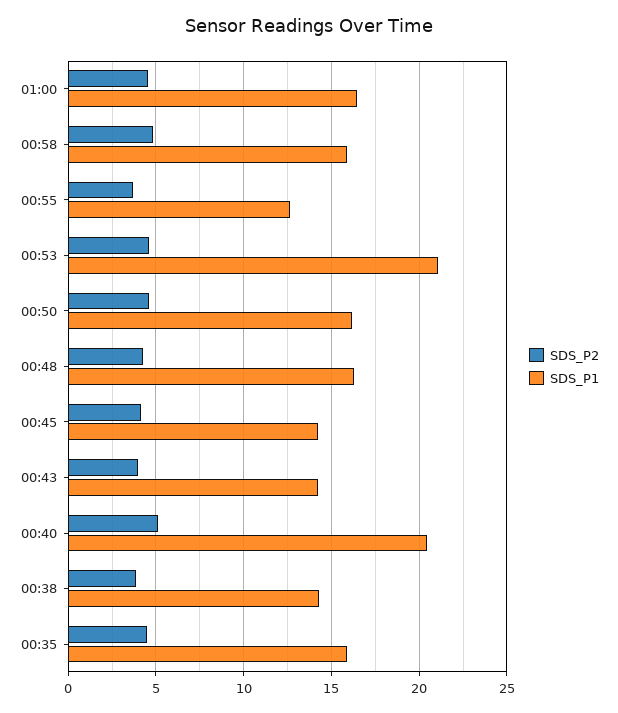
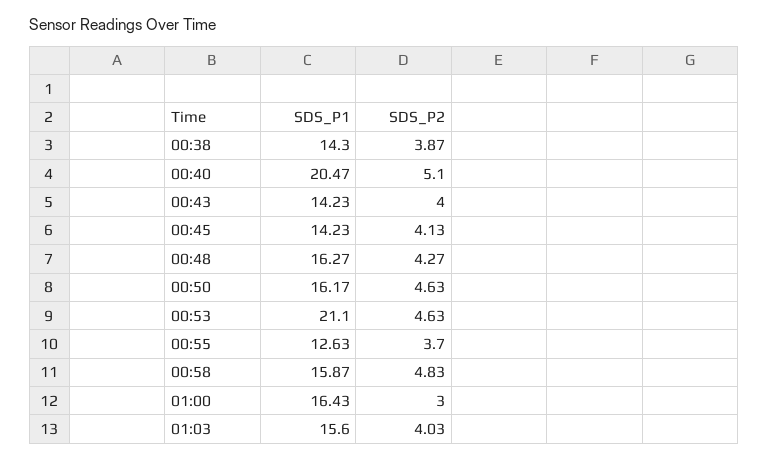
SDS_P2, 01:00: 4.5 -> 3
SDS_P2, 00:35: 4.5 -> none
SDS_P1, 00:35: 16 -> none
SDS_P1, 01:03: none -> 15.6
SDS_P2, 01:03: none -> 4.03

